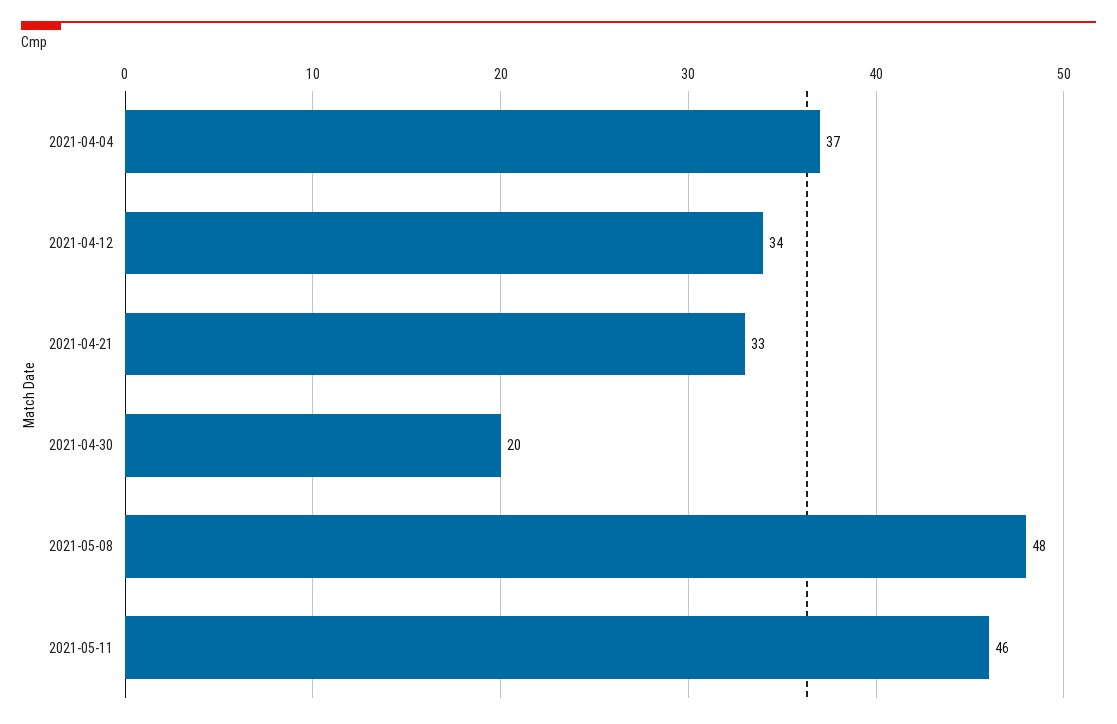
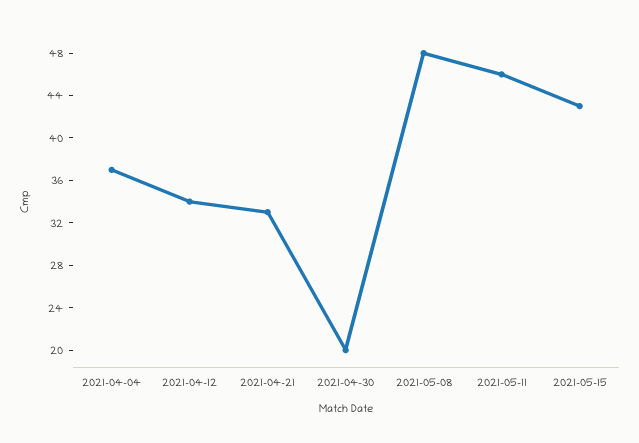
2021-05-15: none -> 43

